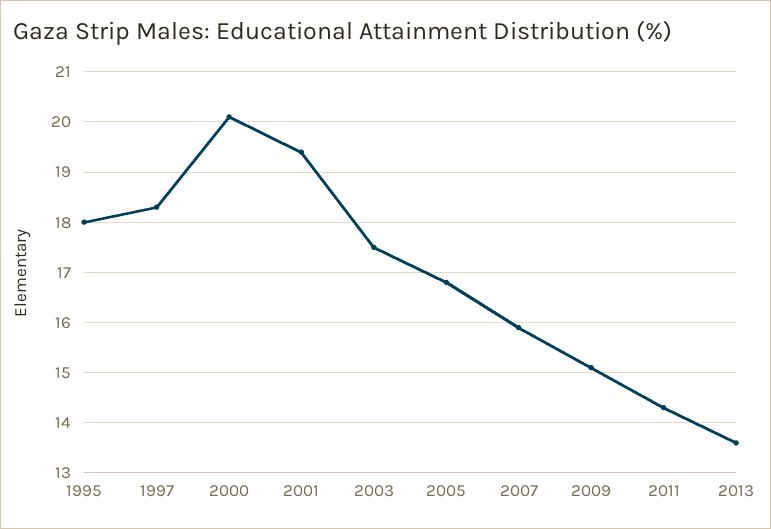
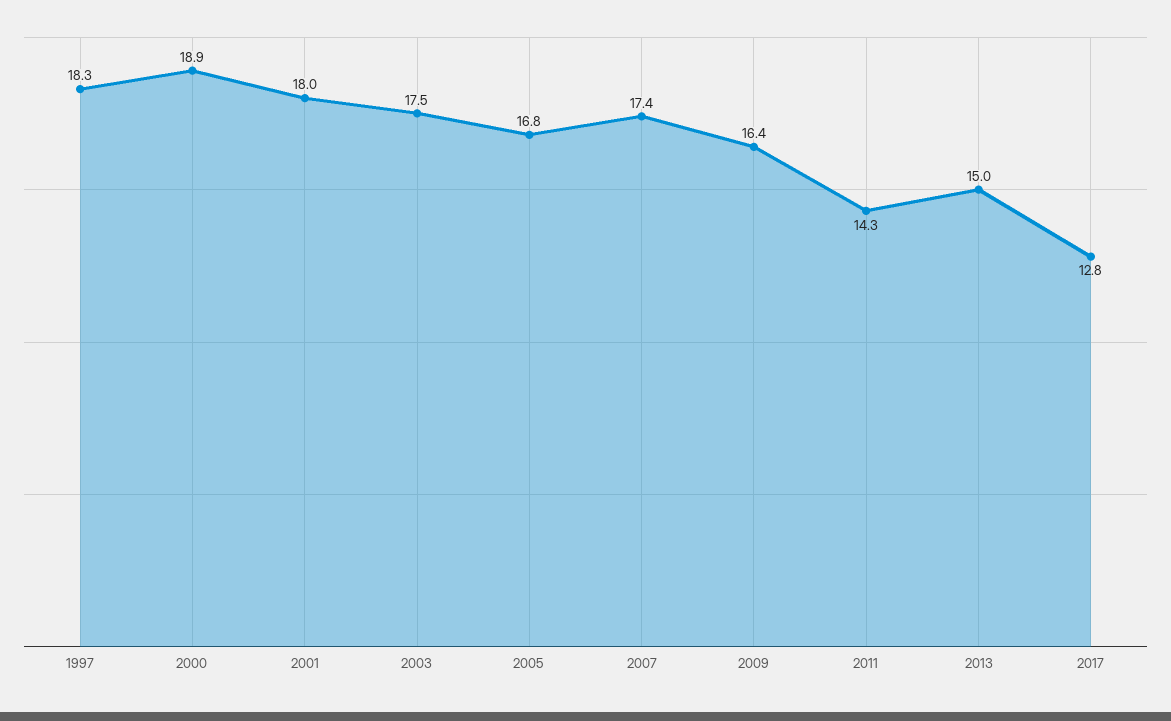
1995: 18 -> none
2000: 20 -> 18.9
2001: 19.5 -> 18
2007: 16 -> 17.4
2009: 15 -> 16.4
2013: 13.5 -> 15
2017: none -> 12.8

